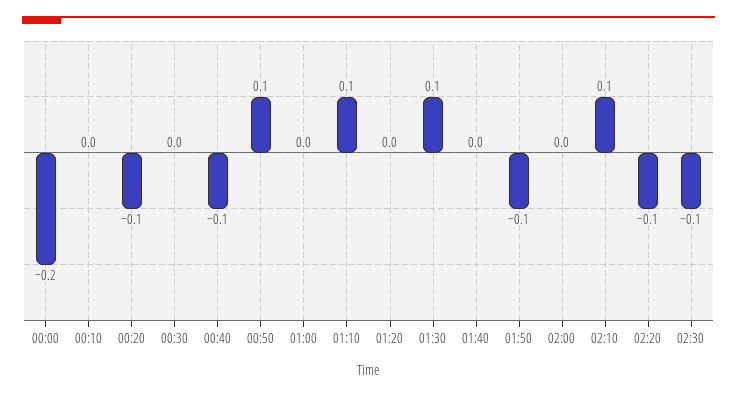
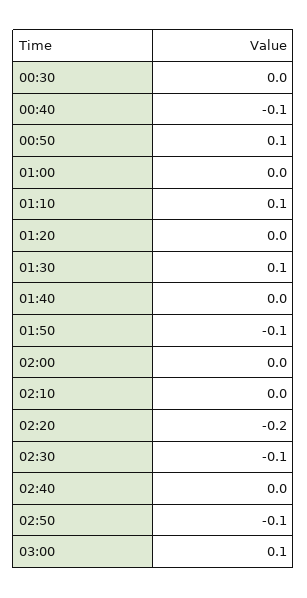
00:00: -0.2 -> none
00:10: 0 -> none
00:20: -0.1 -> none
02:10: 0.1 -> 0
02:20: -0.1 -> -0.2
02:40: none -> 0
02:50: none -> -0.1
03:00: none -> 0.1

